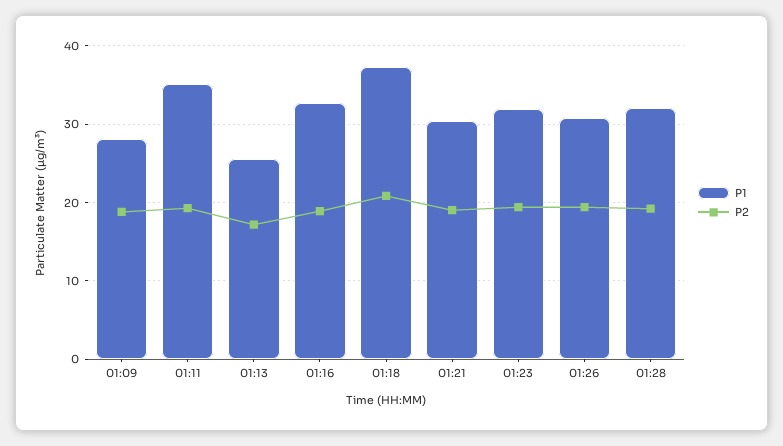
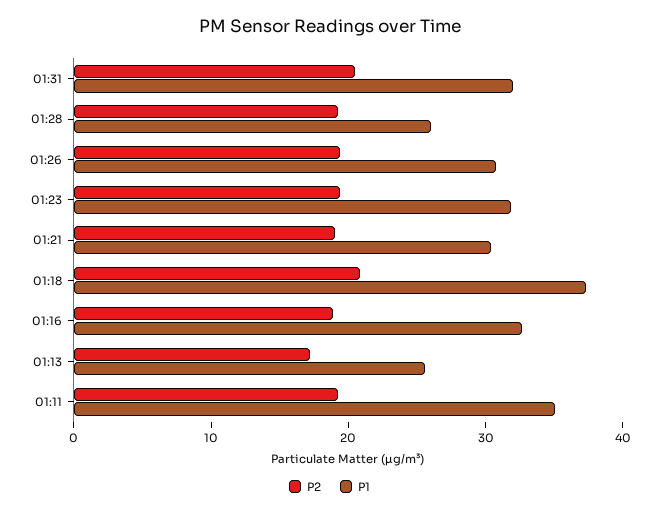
P1, 01:09: 28 -> none
P2, 01:09: 19 -> none
P1, 01:28: 32 -> 26
P2, 01:31: none -> 20
P1, 01:31: none -> 32

